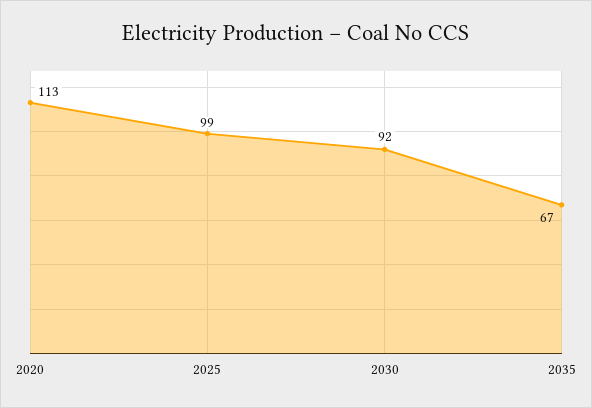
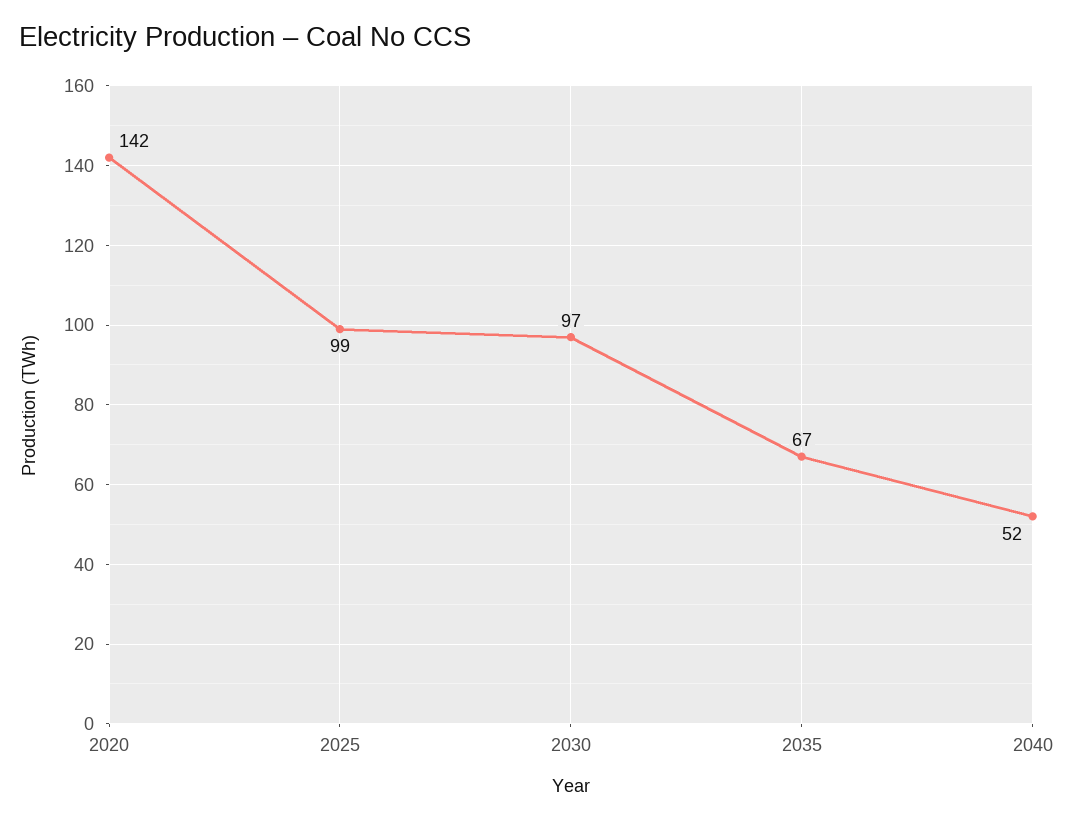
2020: 113 -> 142
2030: 92 -> 97
2040: none -> 52

